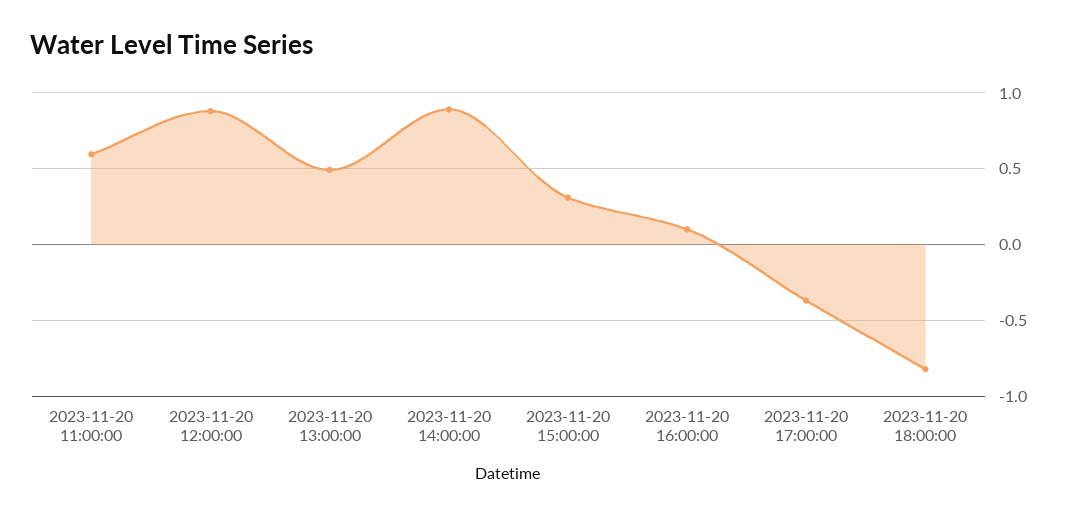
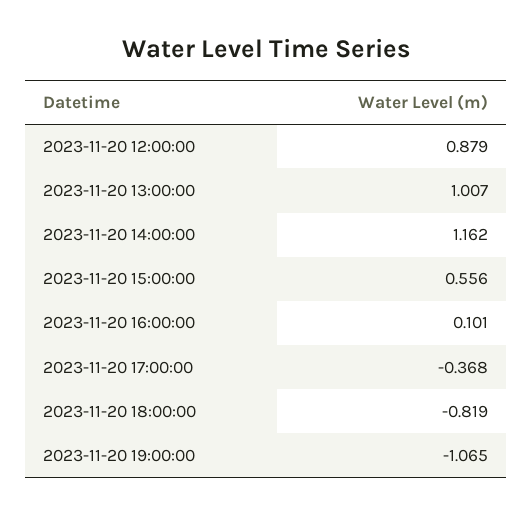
2023-11-20 11:00:00: 0.6 -> none
2023-11-20 13:00:00: 0.5 -> 1.007
2023-11-20 14:00:00: 0.9 -> 1.162
2023-11-20 15:00:00: 0.3 -> 0.556
2023-11-20 19:00:00: none -> -1.065

